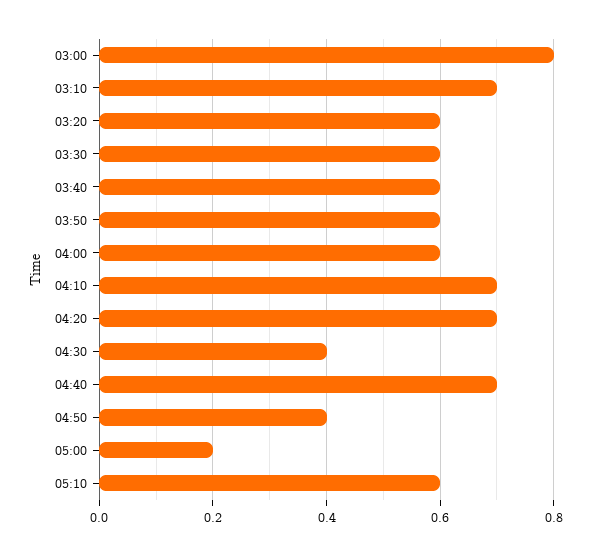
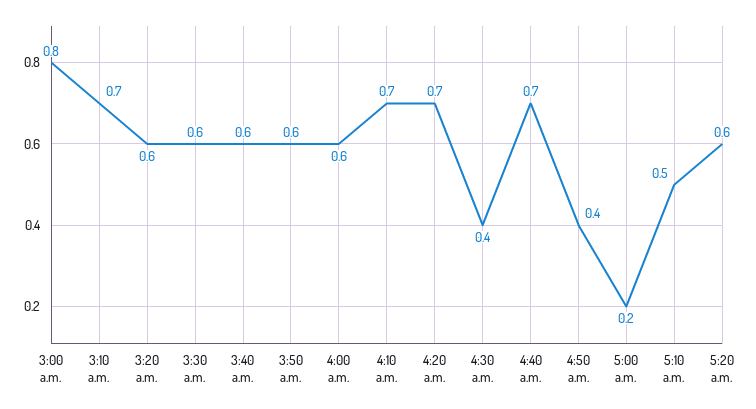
05:10: 0.6 -> 0.5
5:20 a.m.: none -> 0.6

